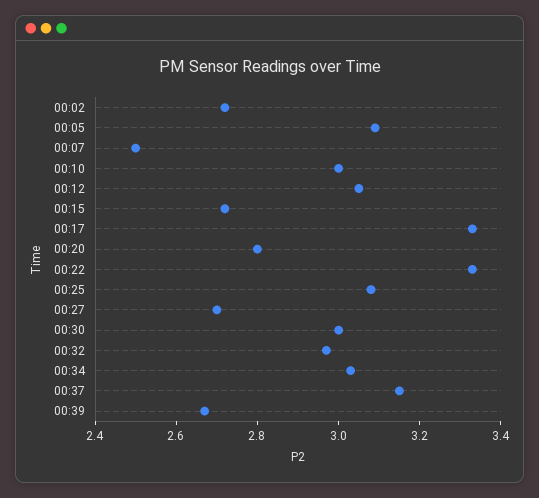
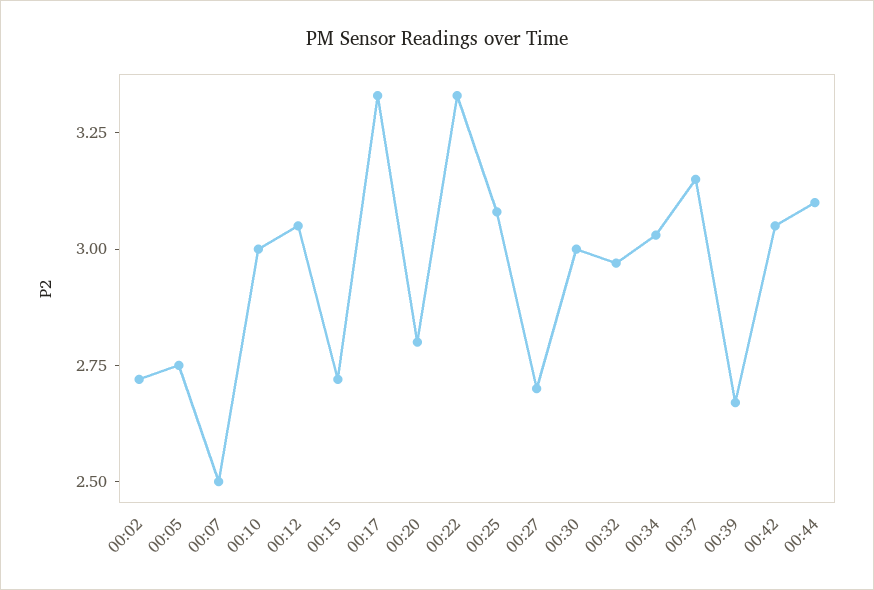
00:05: 3.1 -> 2.75
00:42: none -> 3.05
00:44: none -> 3.1

